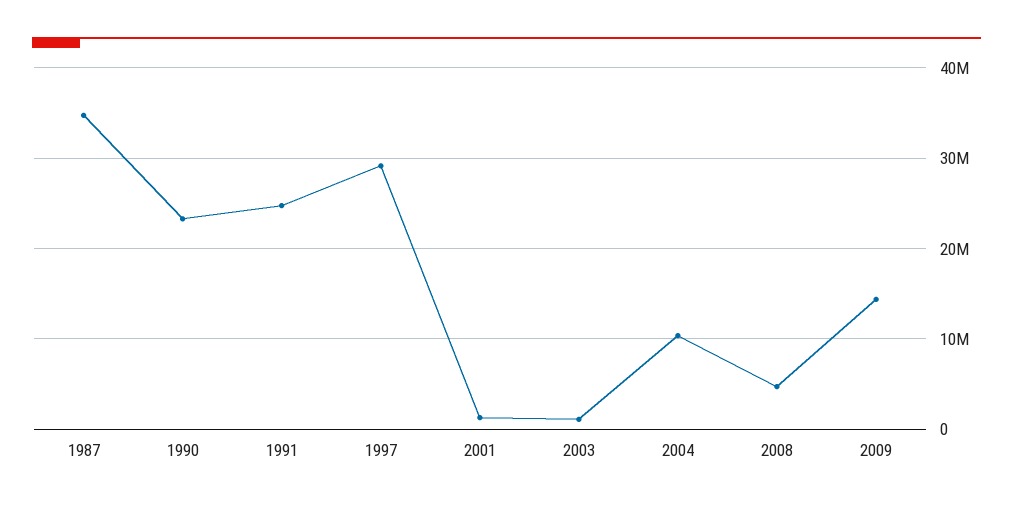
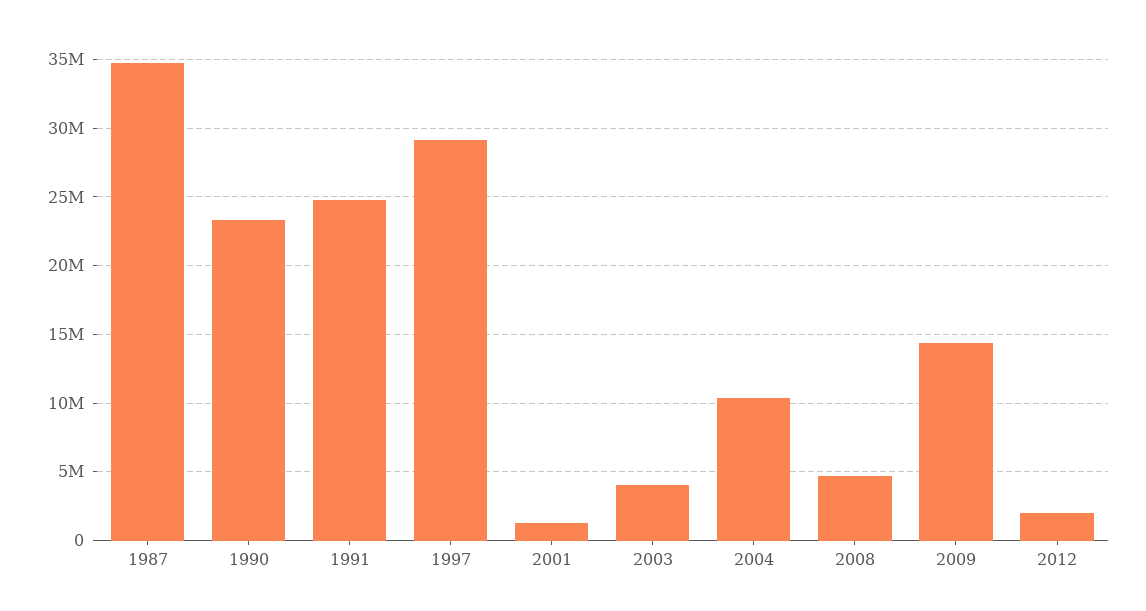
2003: 1000000 -> 4000000
2012: none -> 2000000

